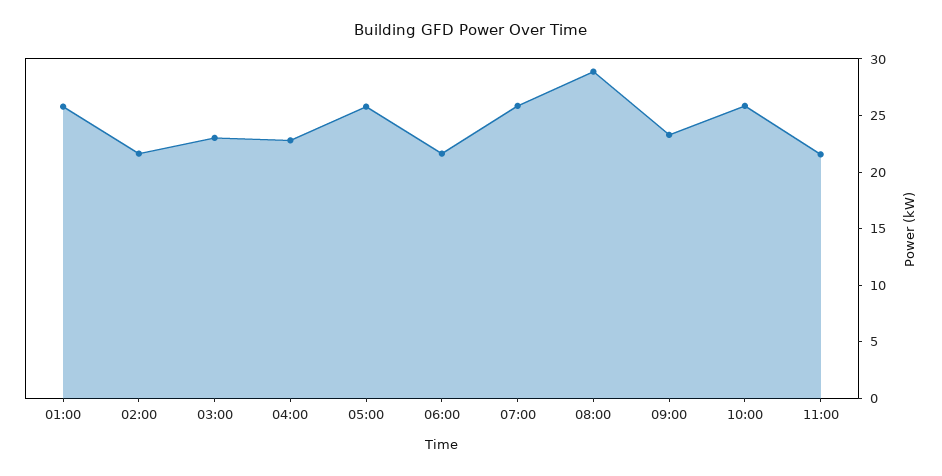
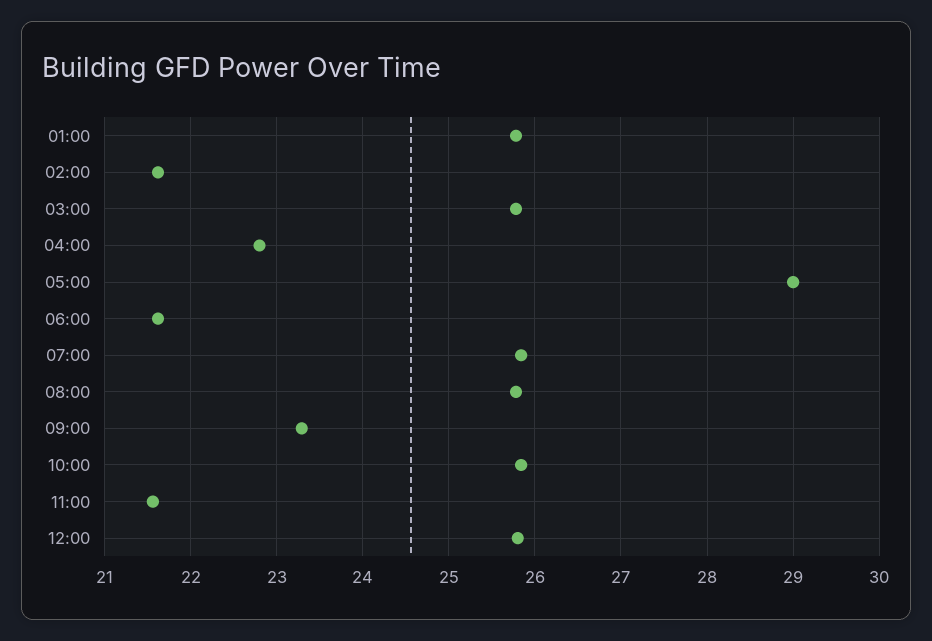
03:00: 23 -> 25.8
05:00: 26 -> 29
08:00: 29 -> 25.8
12:00: none -> 25.8

